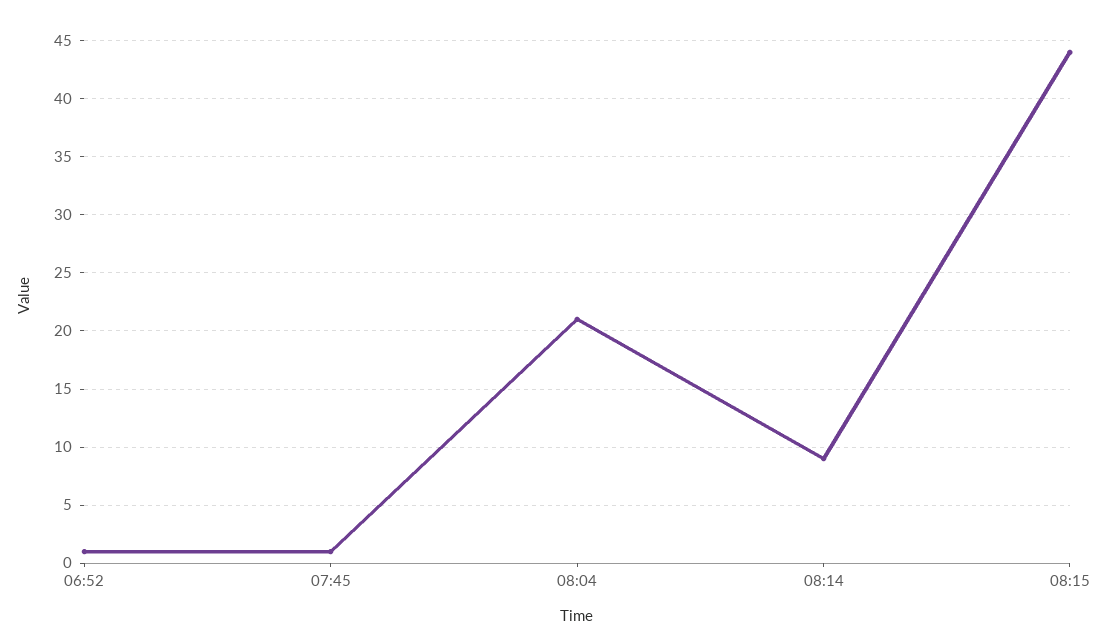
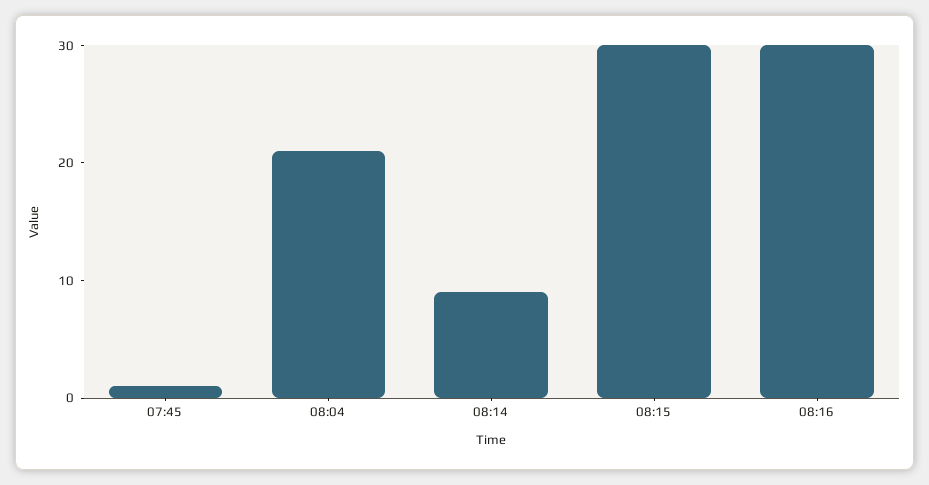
06:52: 1 -> none
08:15: 44 -> 30
08:16: none -> 30

